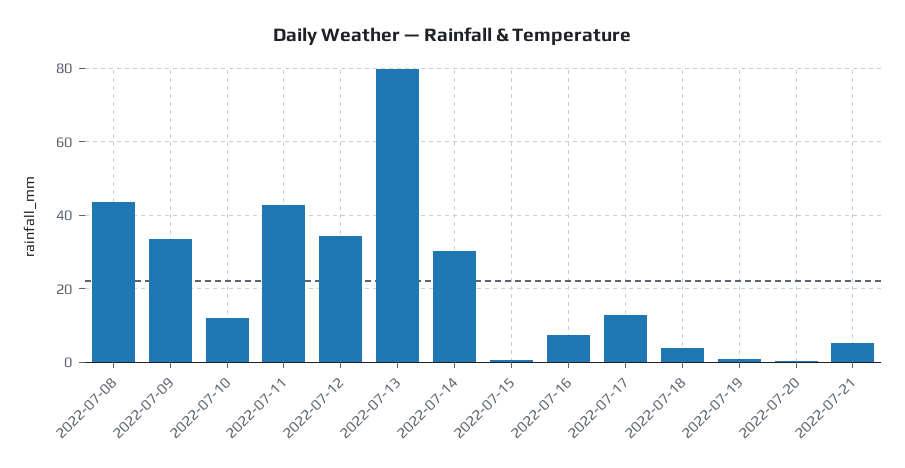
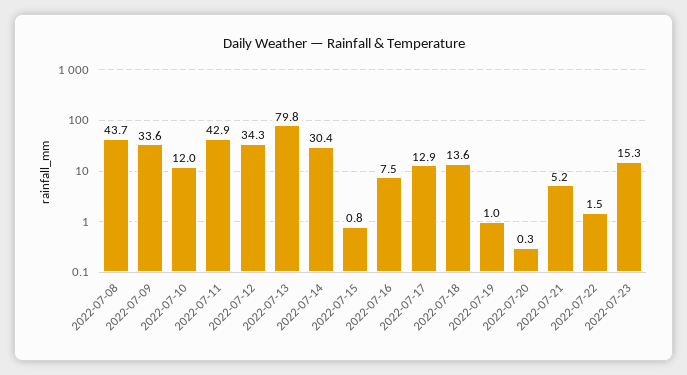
2022-07-18: 4 -> 13.6
2022-07-22: none -> 1.5
2022-07-23: none -> 15.3

